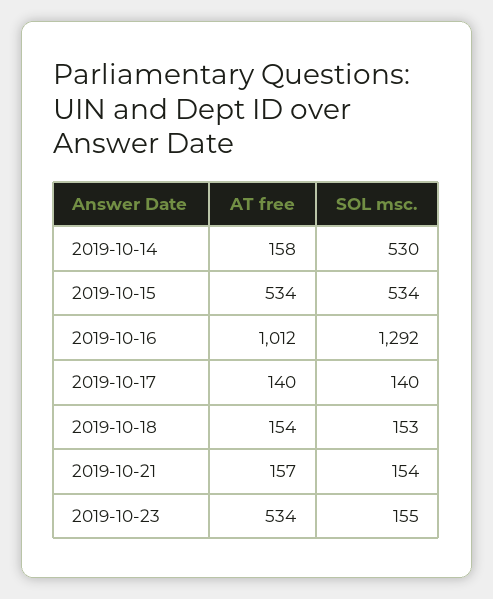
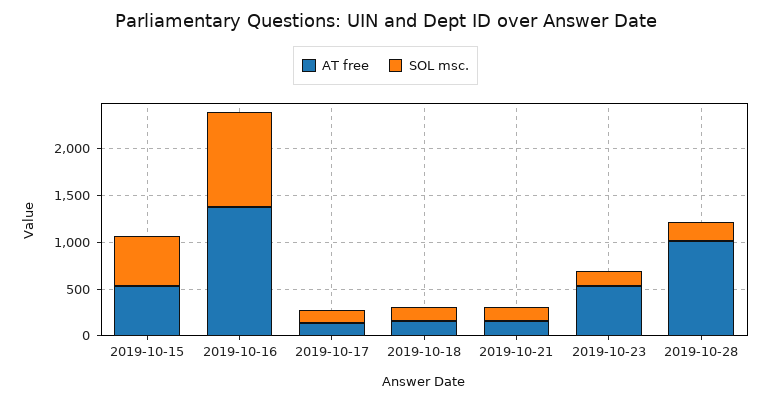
AT free, 2019-10-14: 158 -> none
SOL msc., 2019-10-14: 530 -> none
AT free, 2019-10-16: 1012 -> 1400
SOL msc., 2019-10-16: 1292 -> 1000
AT free, 2019-10-28: none -> 1000
SOL msc., 2019-10-28: none -> 200

